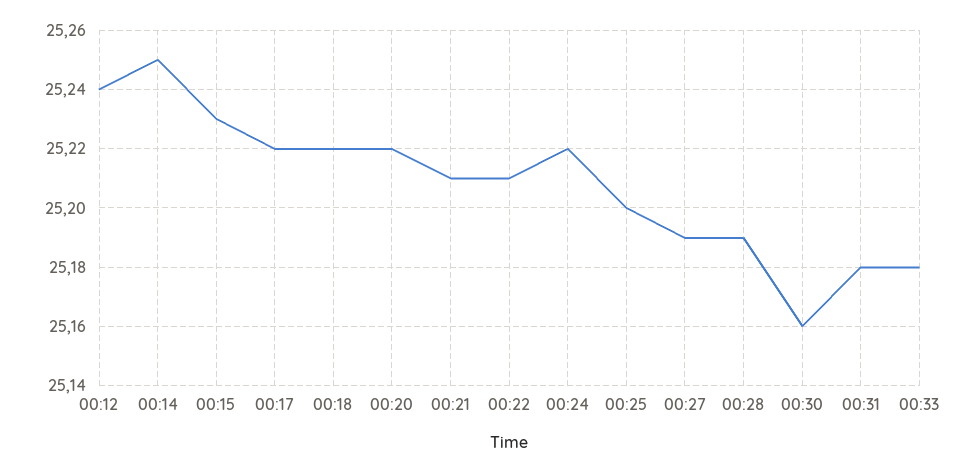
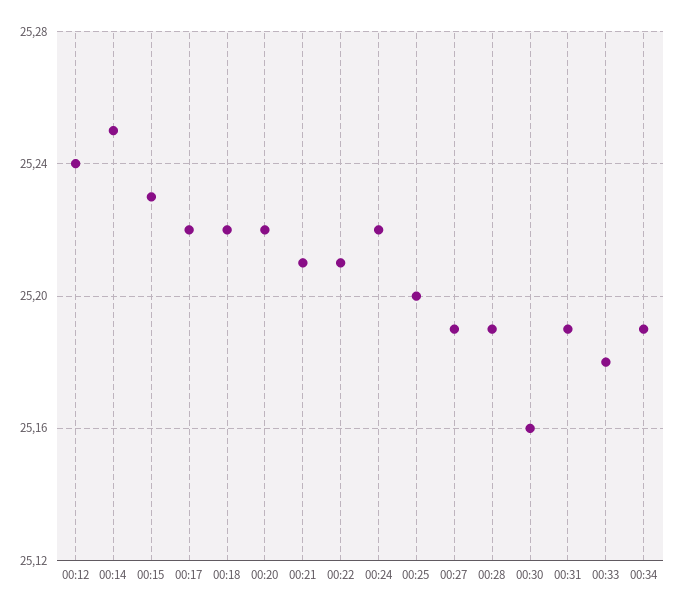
00:31: 25.18 -> 25.19
00:34: none -> 25.19

